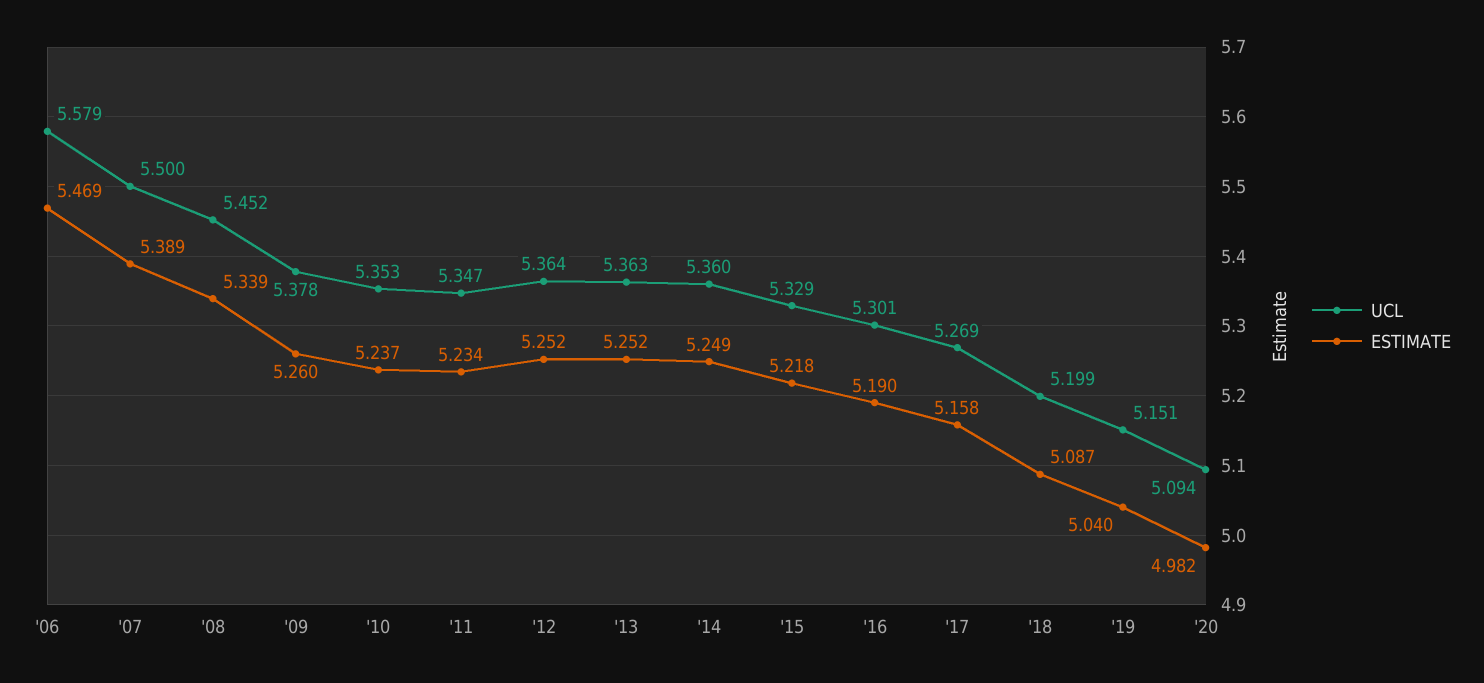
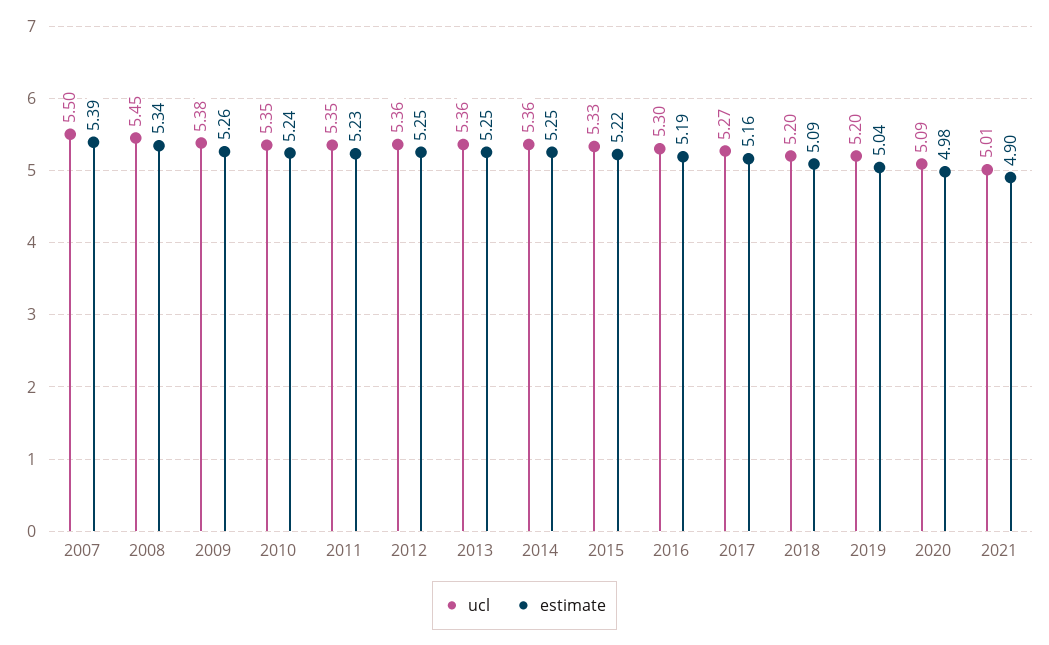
UCL, '06: 5.579 -> none
ESTIMATE, '06: 5.469 -> none
UCL, '19: 5.151 -> 5.2
UCL, 2021: none -> 5.01
ESTIMATE, 2021: none -> 4.9

